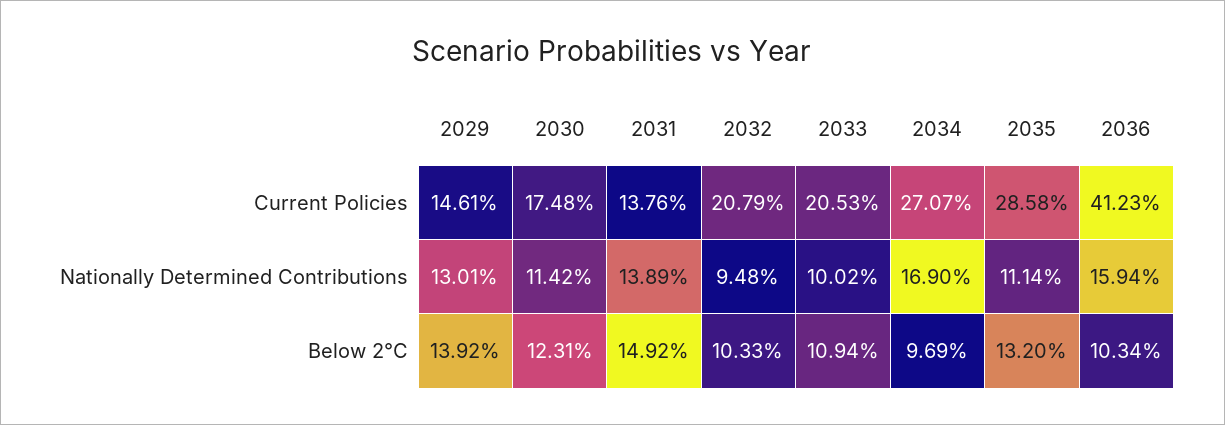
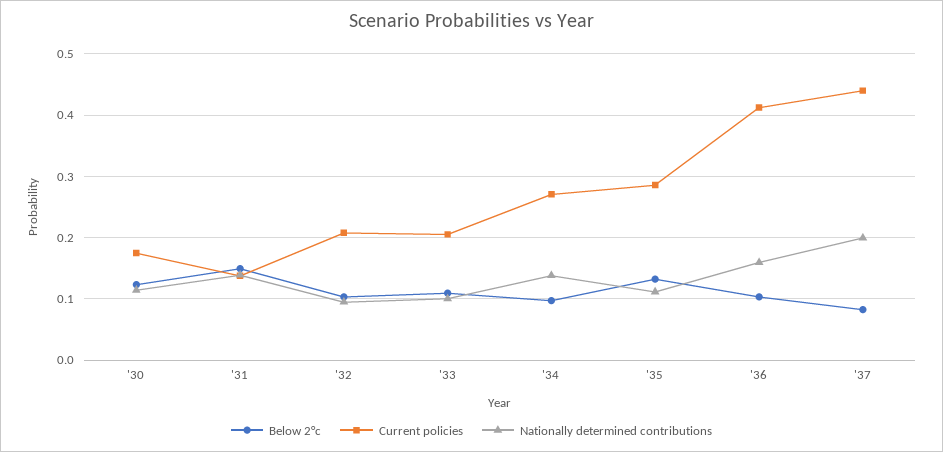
Current Policies, 2029: 0.1461 -> none
Nationally Determined Contributions, 2029: 0.1301 -> none
Nationally Determined Contributions, 2034: 0.169 -> 0.14
Below 2°C, 2029: 0.1392 -> none
Below 2°C, '37: none -> 0.08
Current Policies, '37: none -> 0.44
Nationally Determined Contributions, '37: none -> 0.2

